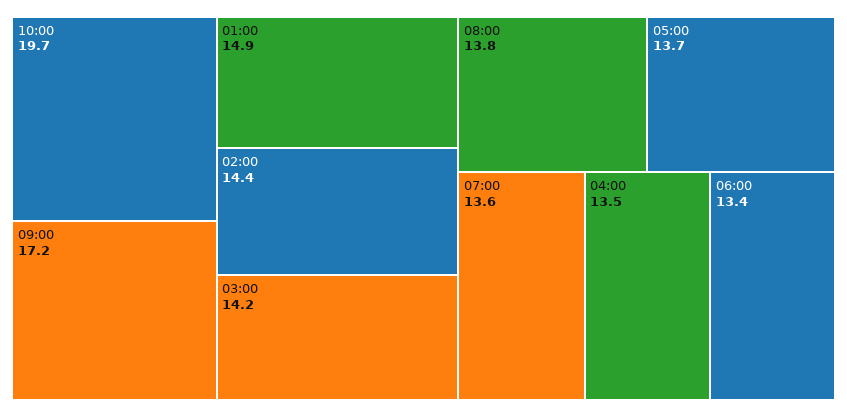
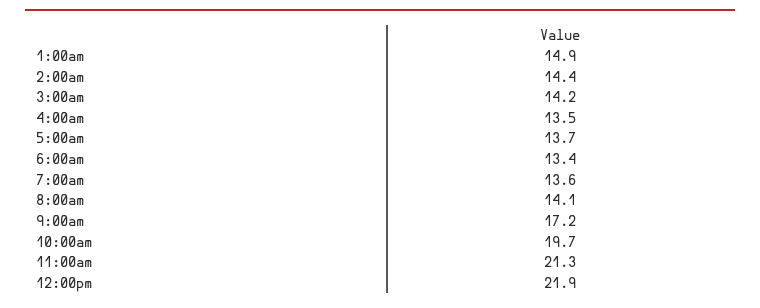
08:00: 13.8 -> 14.1
11:00am: none -> 21.3
12:00pm: none -> 21.9

